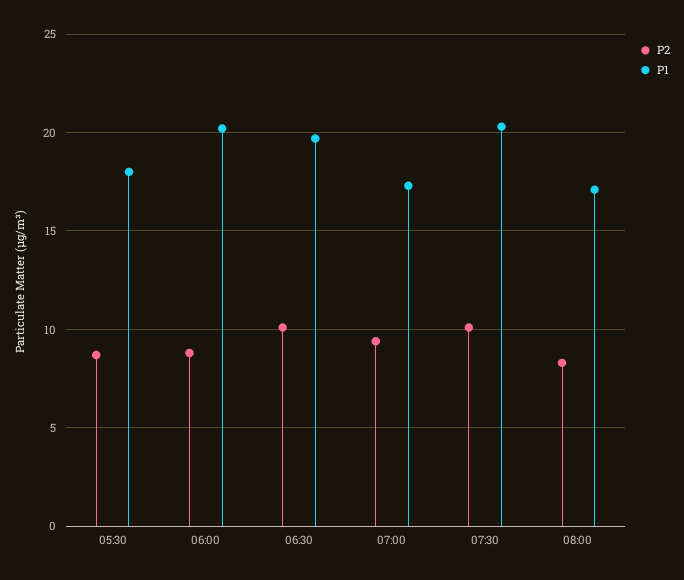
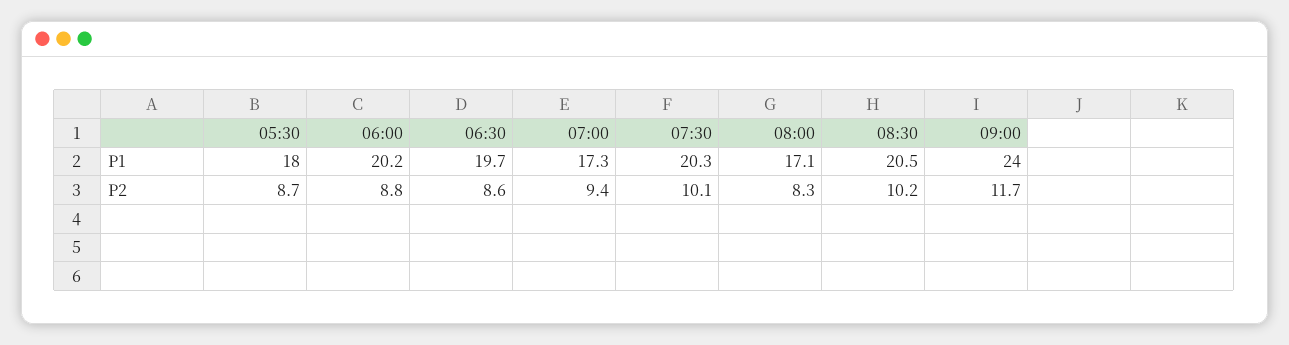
P2, 06:30: 10 -> 8.6
P1, 08:30: none -> 20.5
P1, 09:00: none -> 24
P2, 08:30: none -> 10.2
P2, 09:00: none -> 11.7

